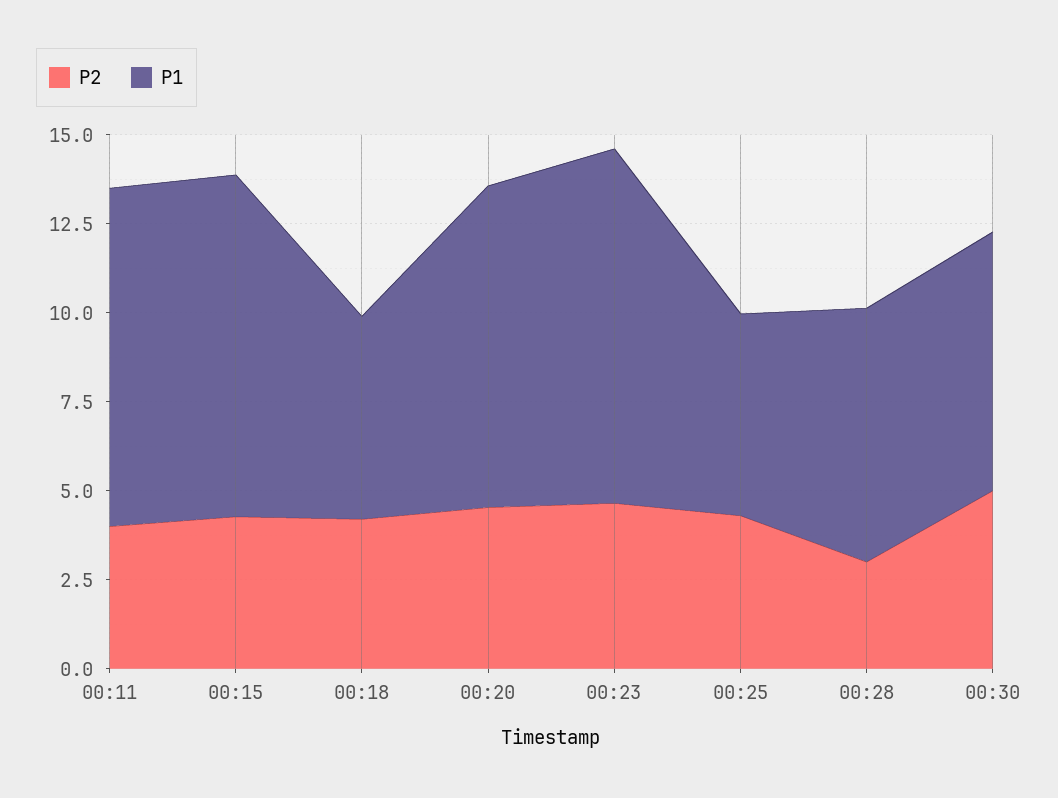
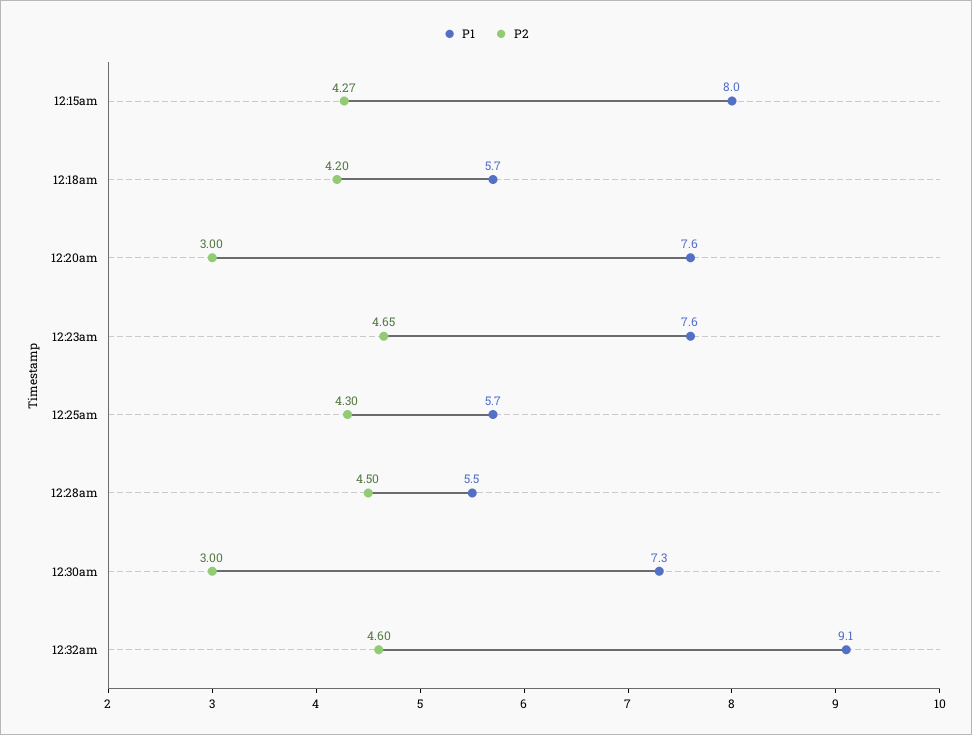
P2, 00:11: 4 -> none
P1, 00:11: 9.5 -> none
P1, 00:15: 9.5 -> 8
P2, 00:20: 4.5 -> 3
P1, 00:20: 9 -> 7.6
P1, 00:23: 10 -> 7.6
P2, 00:28: 3 -> 4.5
P1, 00:28: 7 -> 5.5
P2, 00:30: 5 -> 3
P1, 12:32am: none -> 9.1
P2, 12:32am: none -> 4.6

